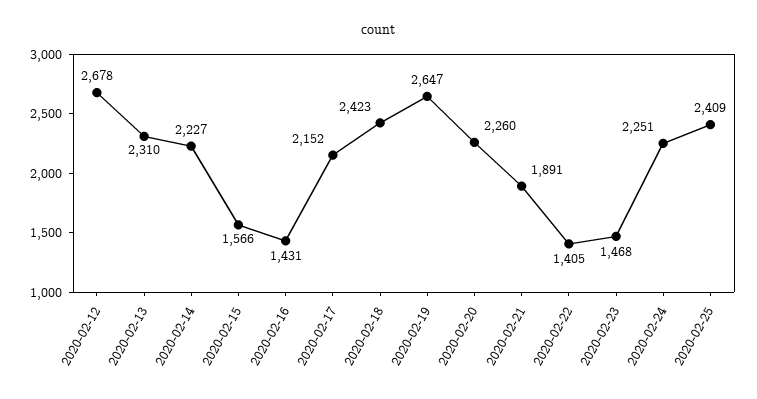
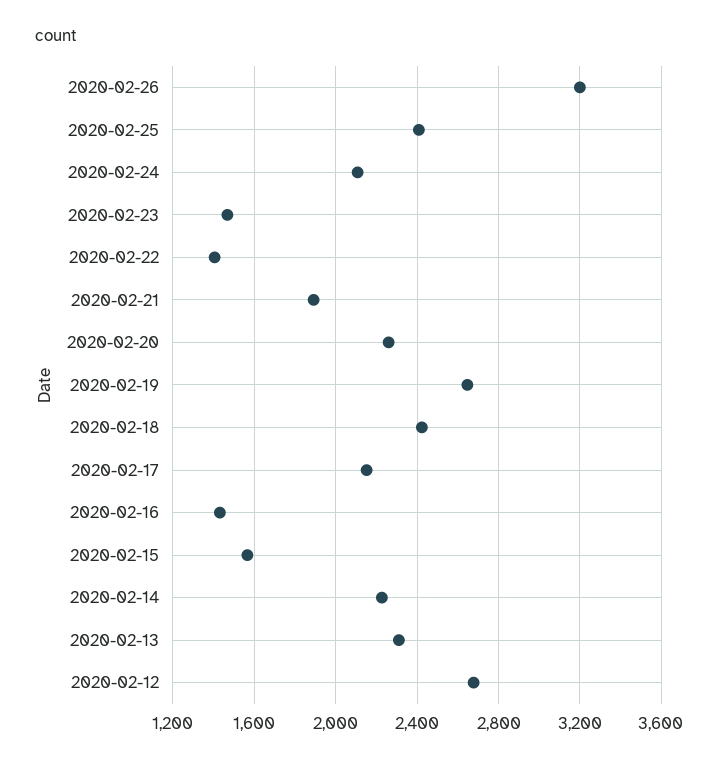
2020-02-24: 2251 -> 2100
2020-02-26: none -> 3200

